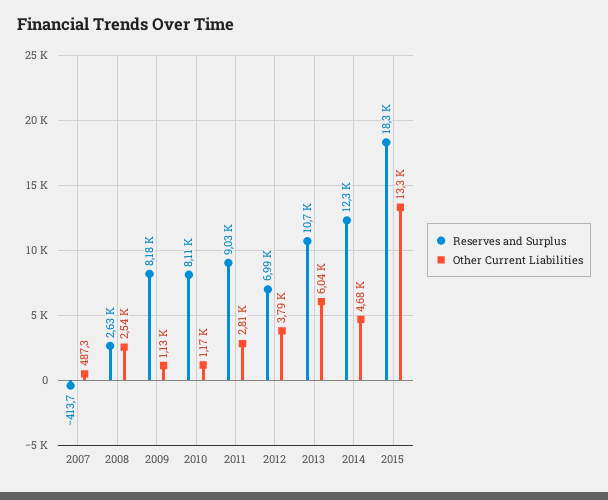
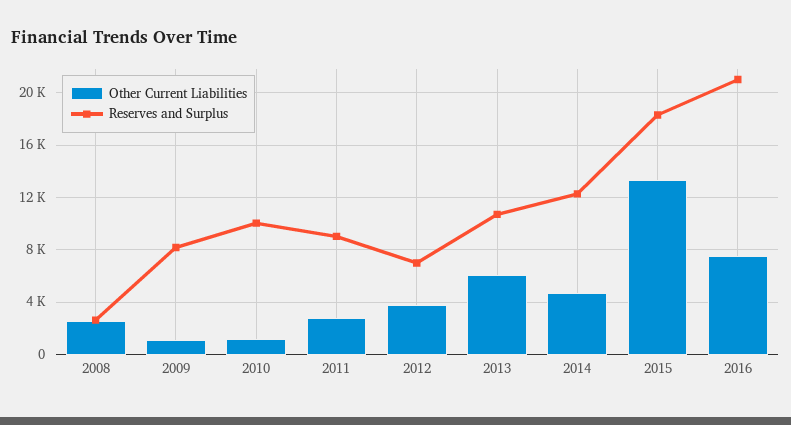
Reserves and Surplus, 2007: -413.7 -> none
Other Current Liabilities, 2007: 487.3 -> none
Reserves and Surplus, 2010: 8110 -> 10000
Other Current Liabilities, 2016: none -> 7500
Reserves and Surplus, 2016: none -> 21000

